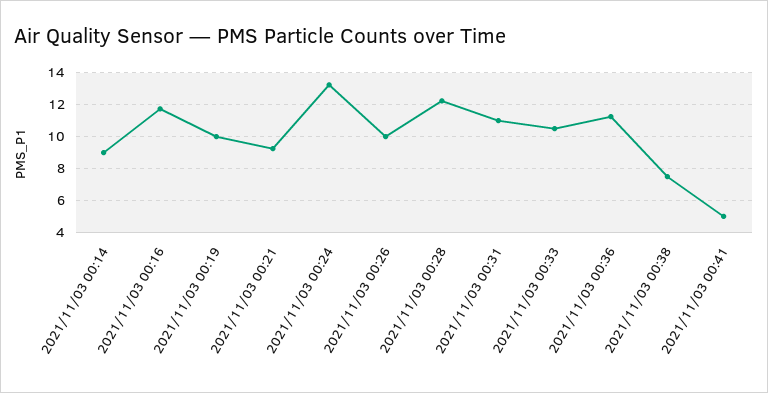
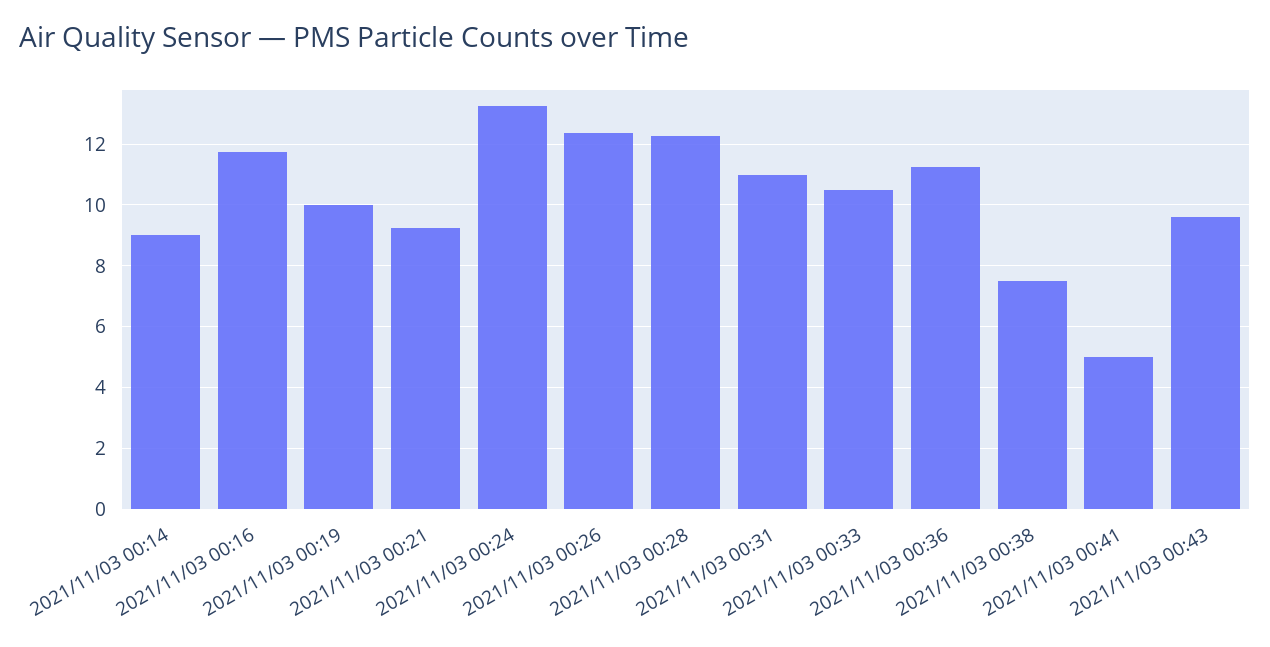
2021/11/03 00:26: 10 -> 12.4
2021/11/03 00:43: none -> 9.6

